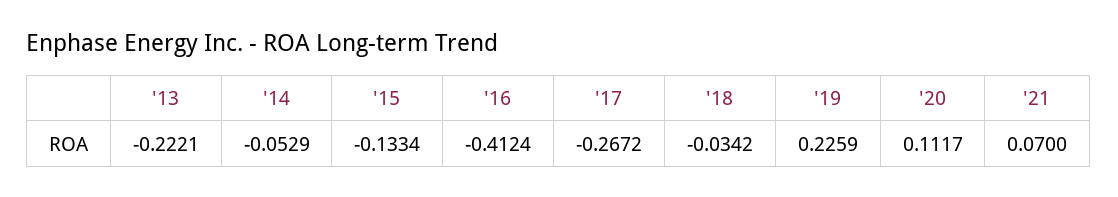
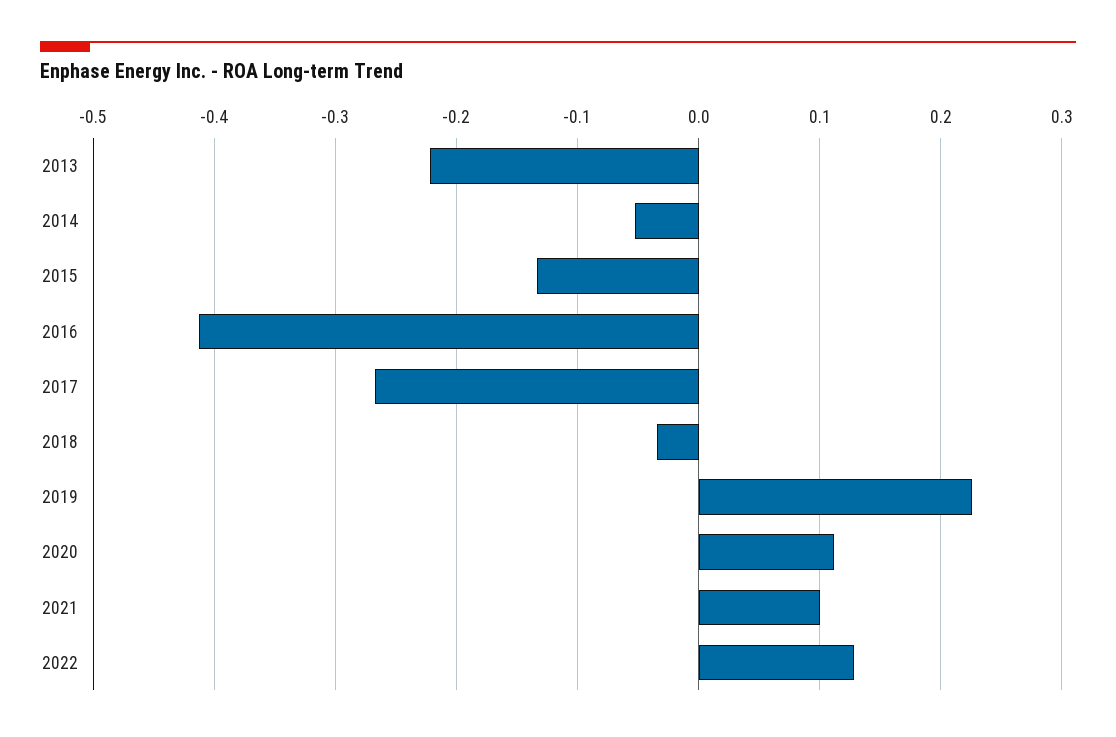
'21: 0.07 -> 0.1
2022: none -> 0.13

